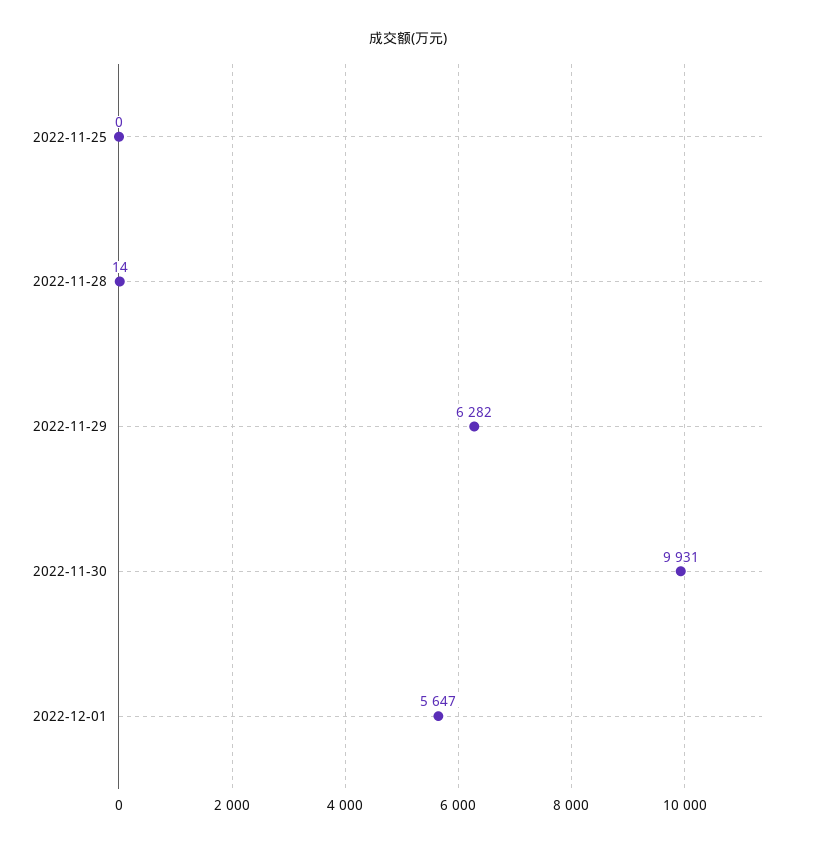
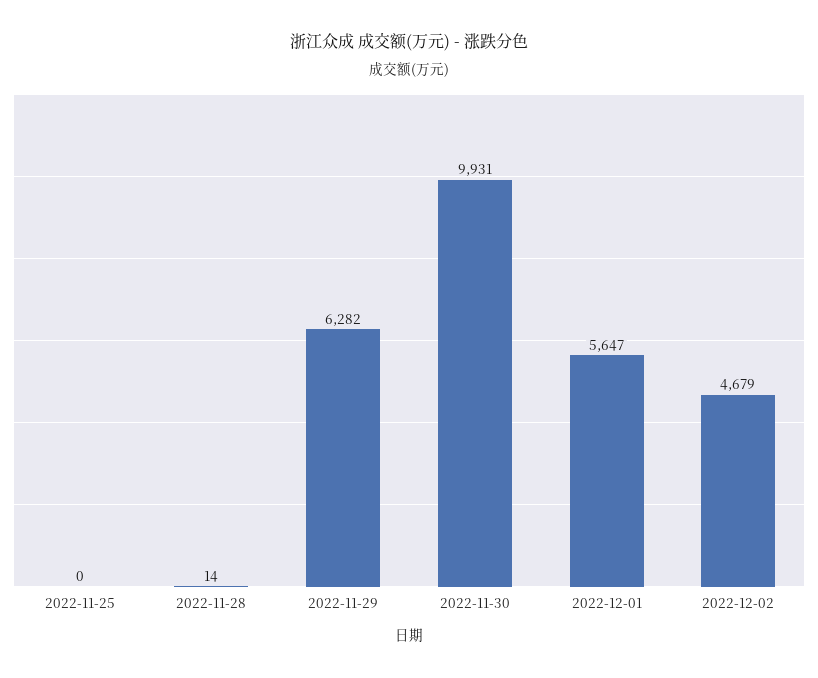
2022-12-02: none -> 4679

